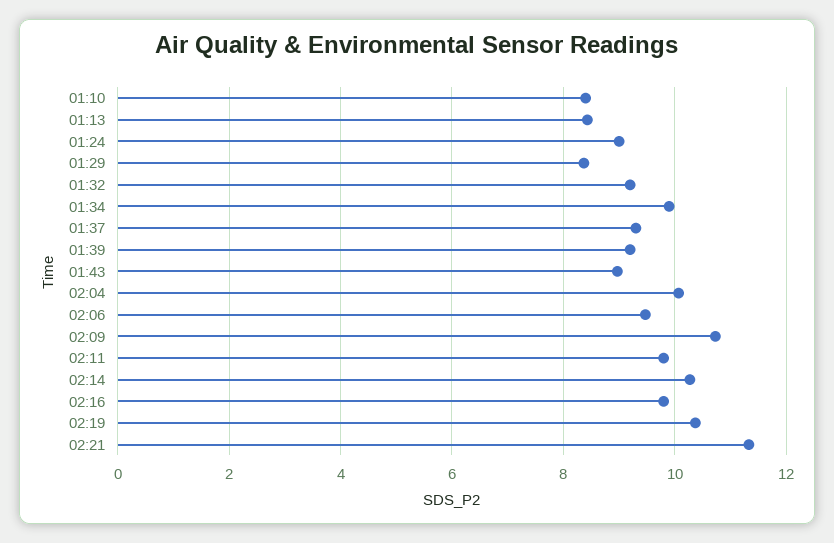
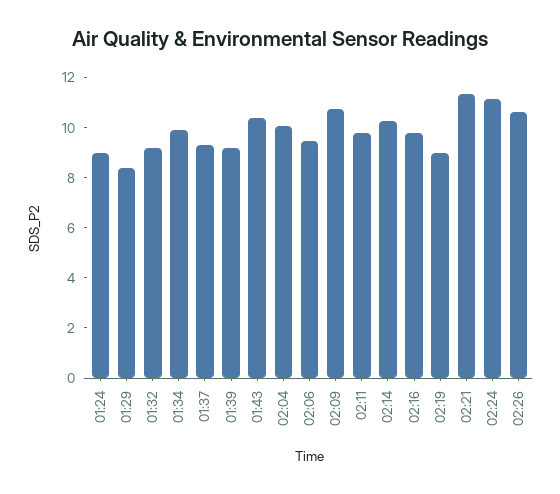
01:10: 8.4 -> none
01:13: 8.4 -> none
01:43: 9 -> 10.5
02:19: 10.4 -> 9
02:24: none -> 11
02:26: none -> 10.5

